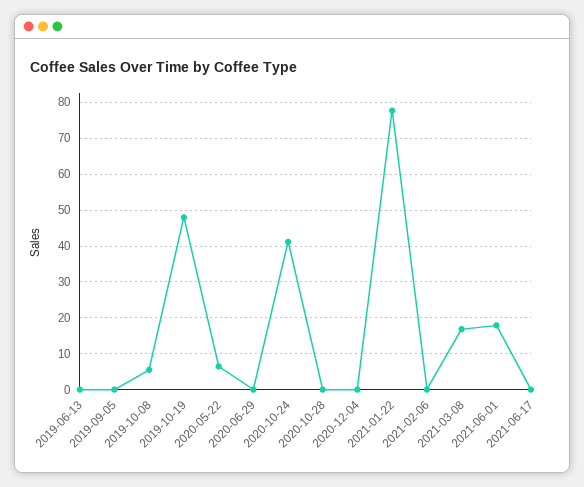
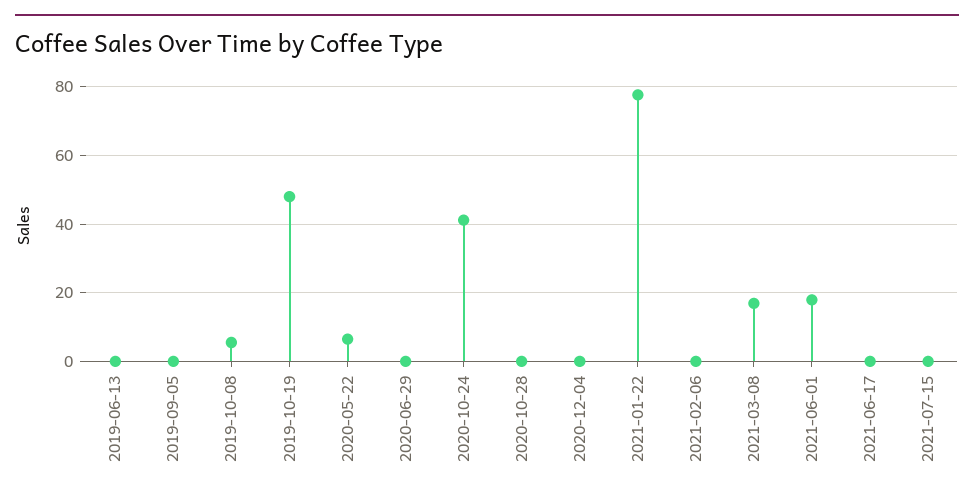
2021-07-15: none -> 0

